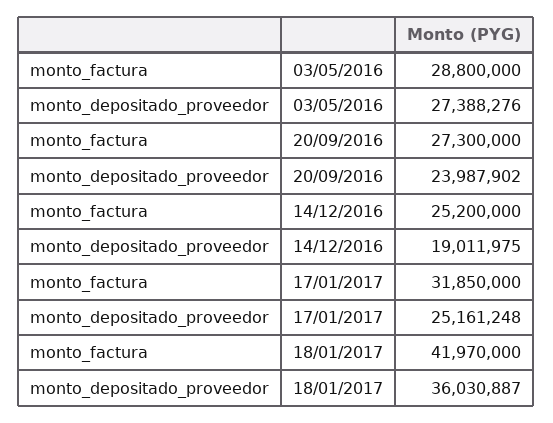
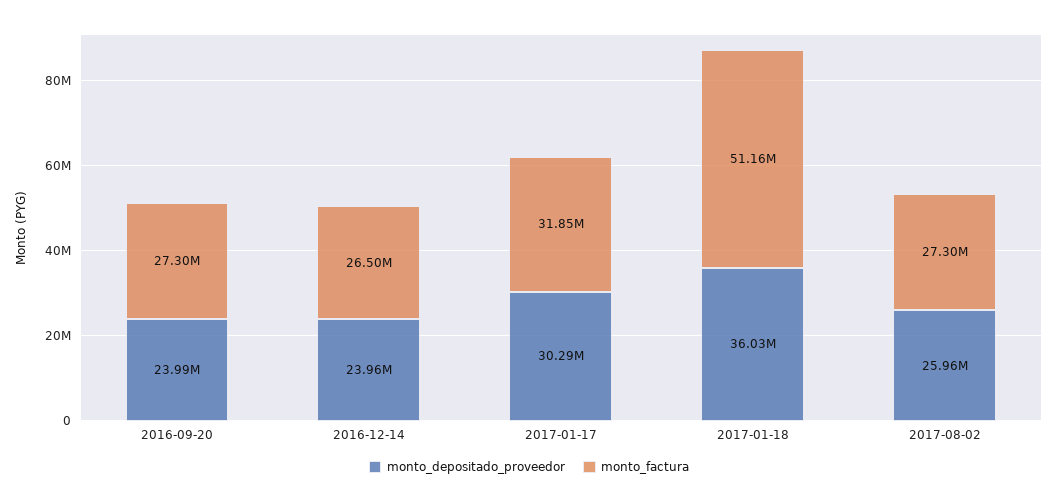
monto_factura, 03/05/2016: 28800000 -> none
monto_depositado_proveedor, 03/05/2016: 27388276 -> none
monto_factura, 14/12/2016: 25200000 -> 26500000
monto_depositado_proveedor, 14/12/2016: 19011975 -> 23960000
monto_depositado_proveedor, 17/01/2017: 25161248 -> 30290000
monto_factura, 18/01/2017: 41970000 -> 51160000
monto_depositado_proveedor, 2017-08-02: none -> 25960000
monto_factura, 2017-08-02: none -> 27300000

